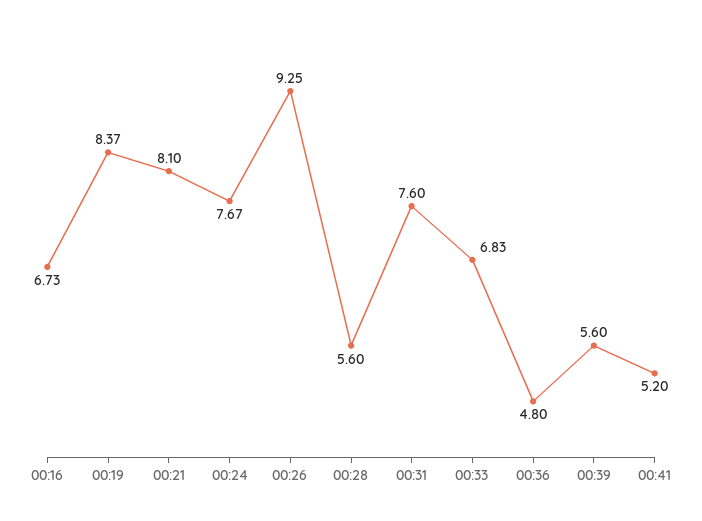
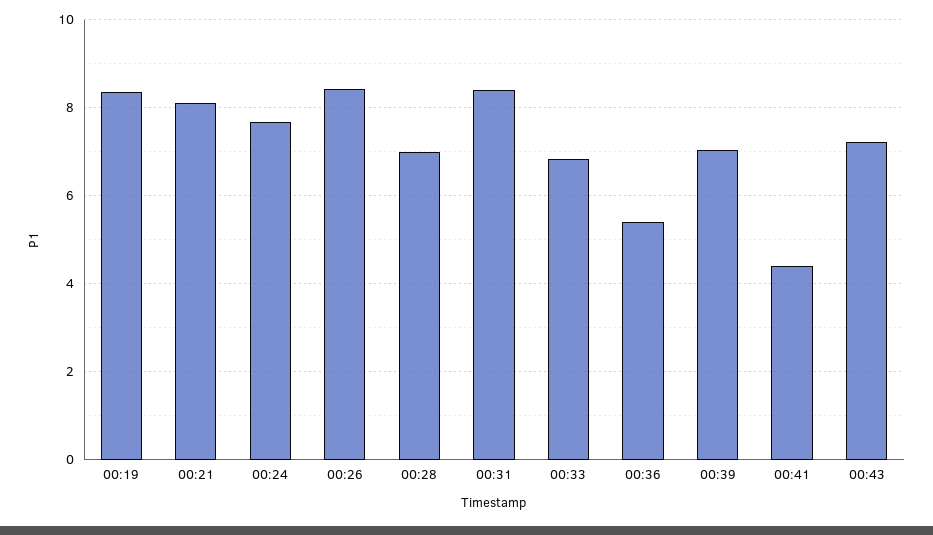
00:16: 6.73 -> none
00:26: 9.25 -> 8.4
00:28: 5.6 -> 7
00:31: 7.6 -> 8.4
00:36: 4.8 -> 5.4
00:39: 5.6 -> 7
00:41: 5.2 -> 4.4
00:43: none -> 7.2

